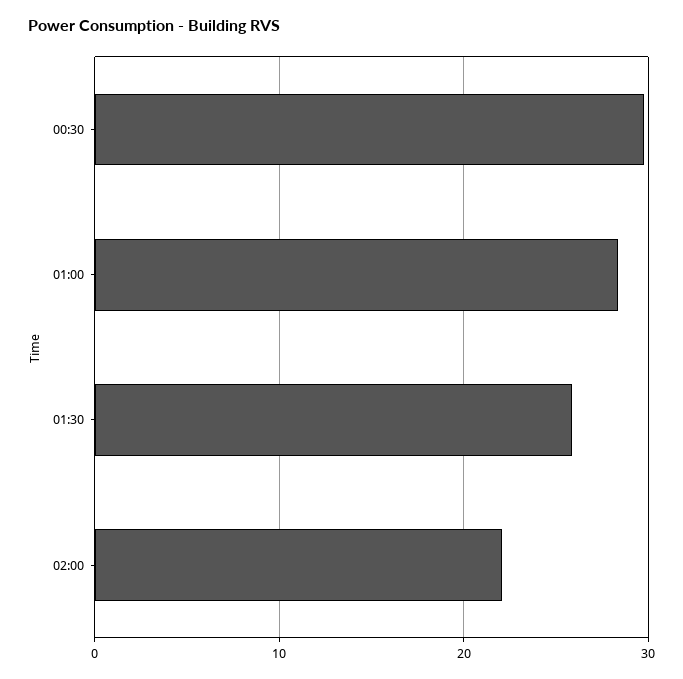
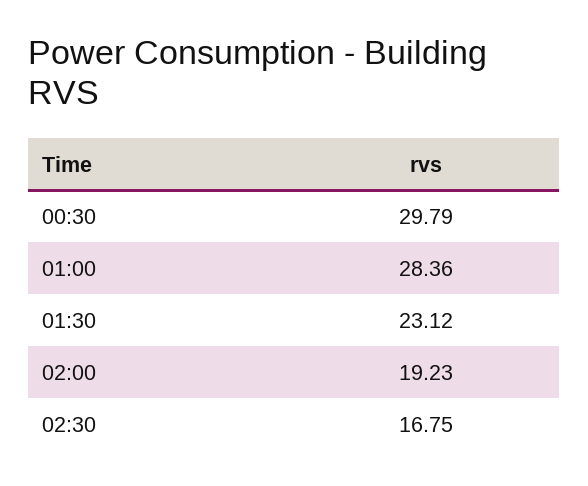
01:30: 26 -> 23.12
02:00: 22 -> 19.23
02:30: none -> 16.75

